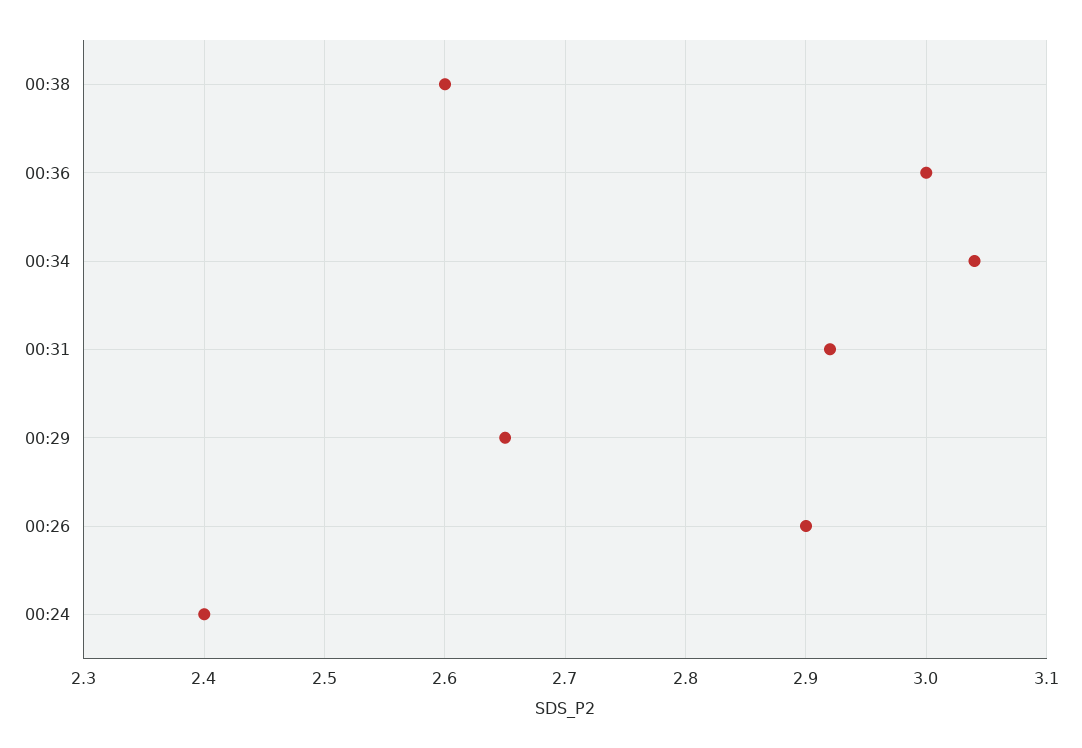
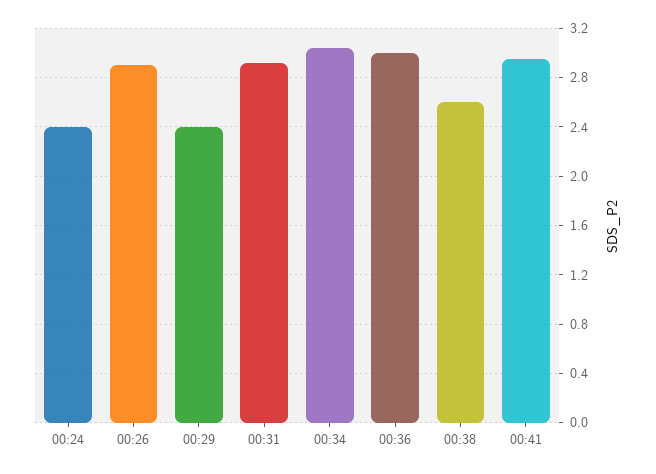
00:29: 2.65 -> 2.4
00:41: none -> 2.95

